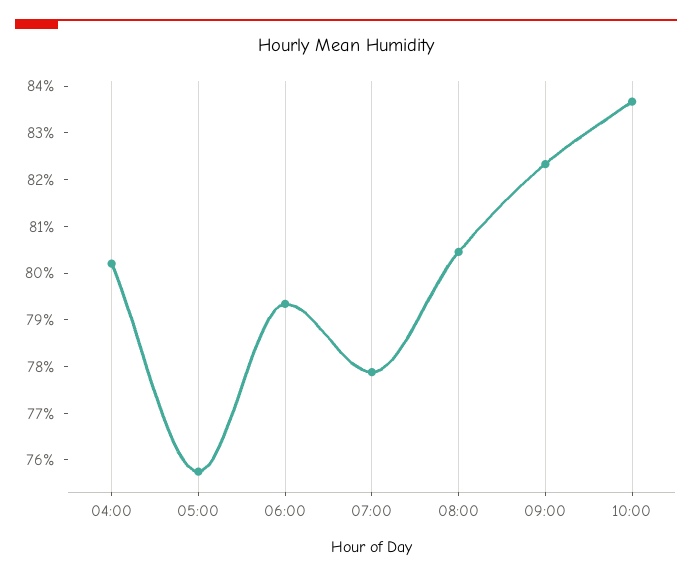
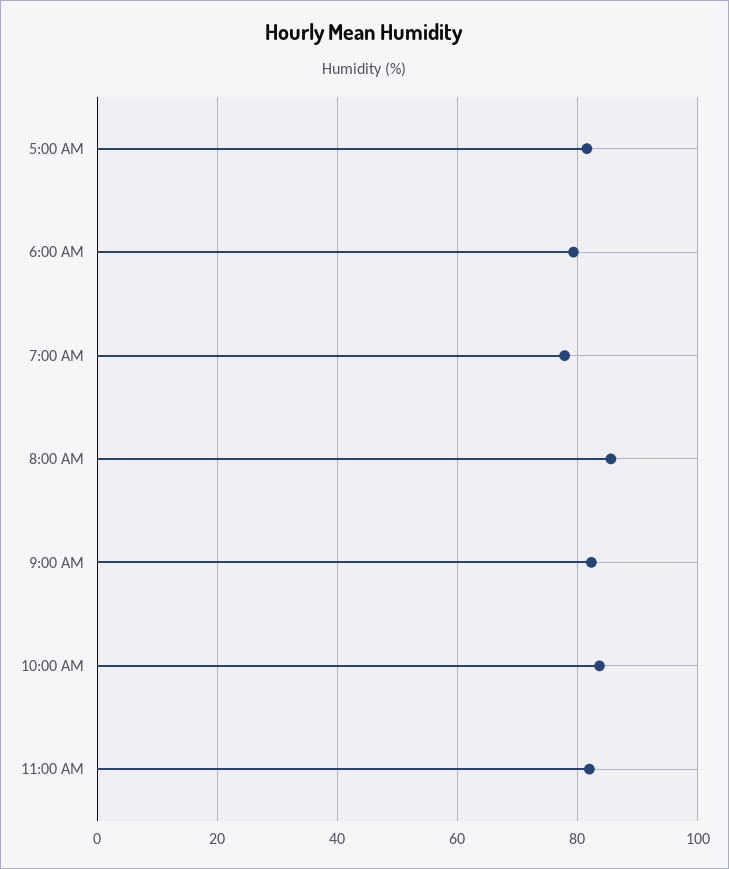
04:00: 80.2 -> none
05:00: 75.8 -> 82
08:00: 80.4 -> 86
11:00 AM: none -> 82

